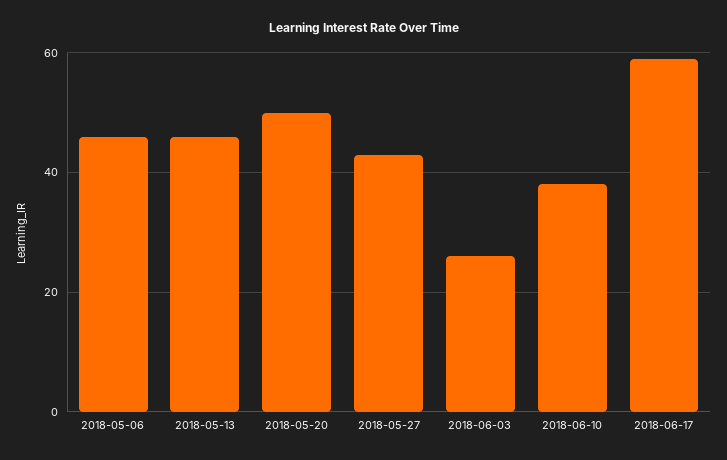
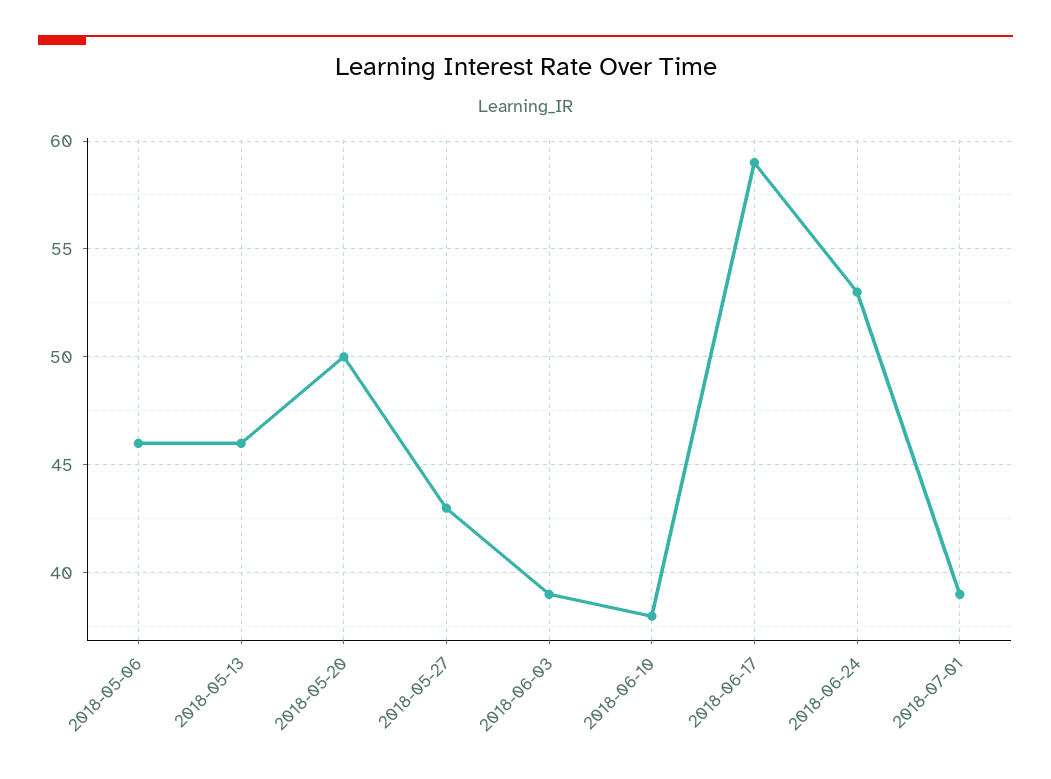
2018-06-03: 25 -> 39
2018-06-24: none -> 53
2018-07-01: none -> 39

